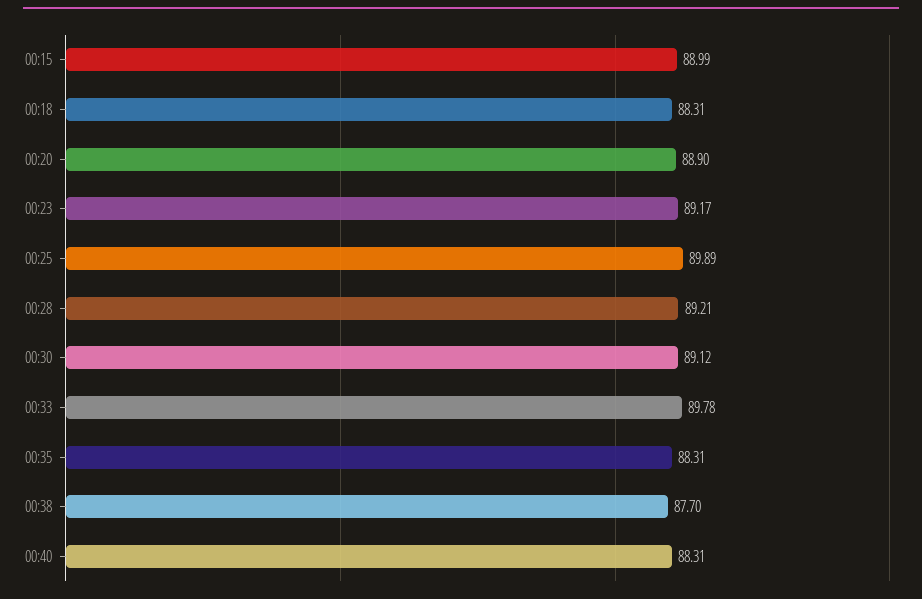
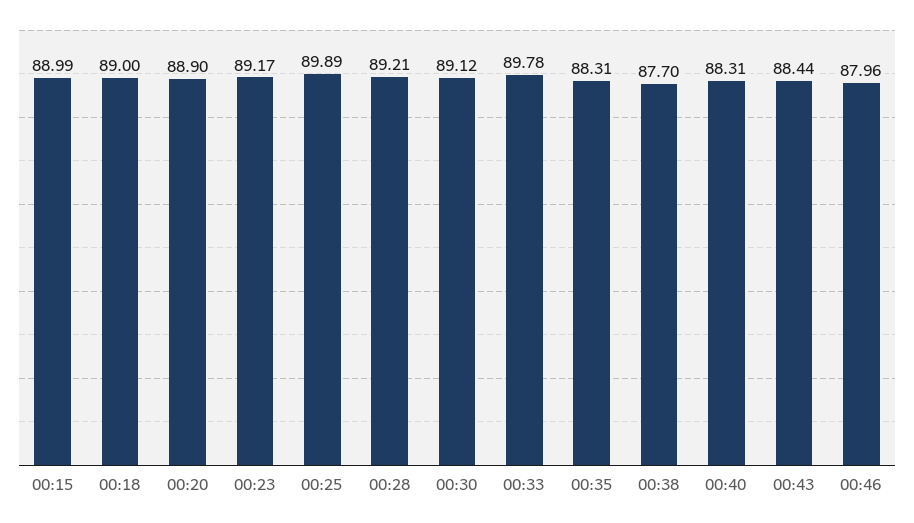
00:18: 88.31 -> 89
00:43: none -> 88.44
00:46: none -> 87.96

